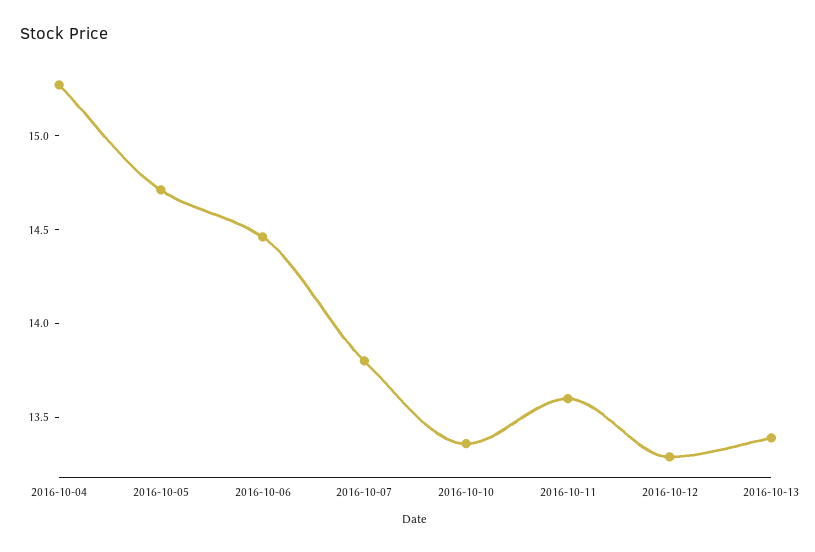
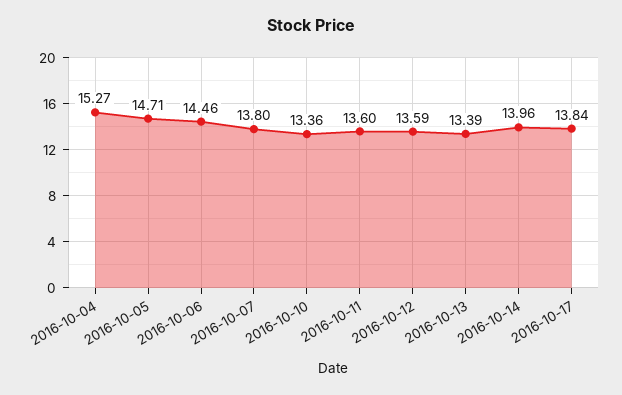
2016-10-12: 13.3 -> 13.59
2016-10-14: none -> 13.96
2016-10-17: none -> 13.84

